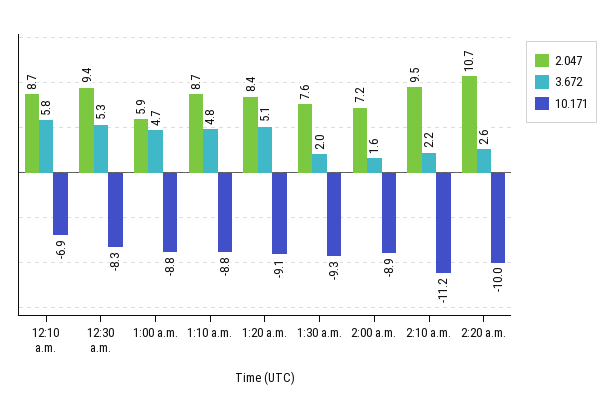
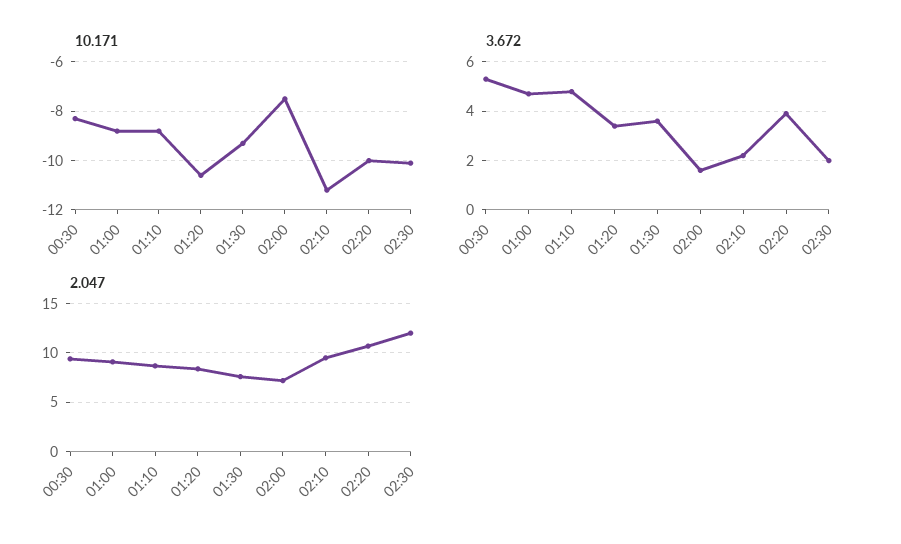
2.047, 12:10 a.m.: 8.7 -> none
3.672, 12:10 a.m.: 5.8 -> none
10.171, 12:10 a.m.: -6.9 -> none
2.047, 1:00 a.m.: 5.9 -> 9
3.672, 1:20 a.m.: 5.1 -> 3.5
10.171, 1:20 a.m.: -9.1 -> -10.5
3.672, 1:30 a.m.: 2 -> 3.5
10.171, 2:00 a.m.: -8.9 -> -7.5
3.672, 2:20 a.m.: 2.6 -> 4
10.171, 02:30: none -> -10
3.672, 02:30: none -> 2
2.047, 02:30: none -> 12

